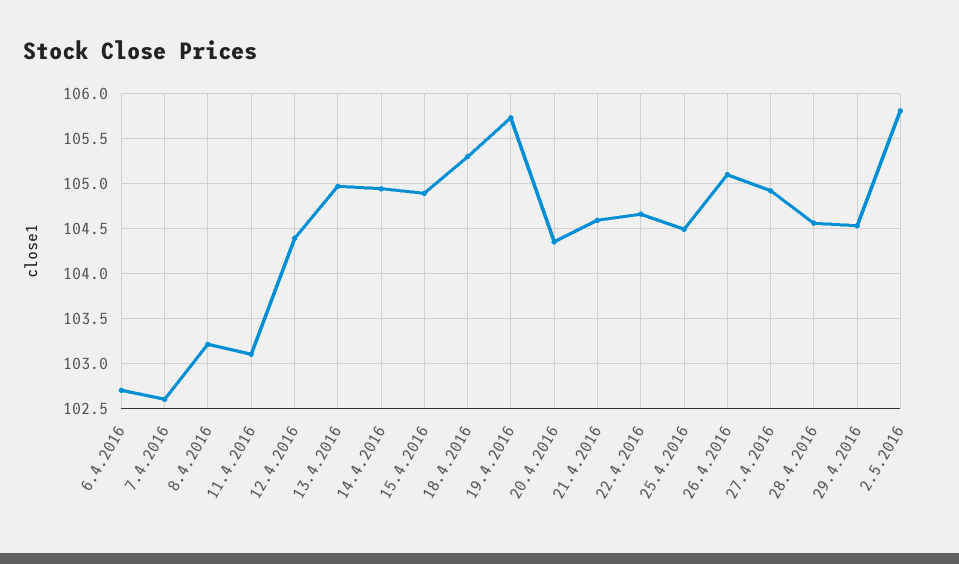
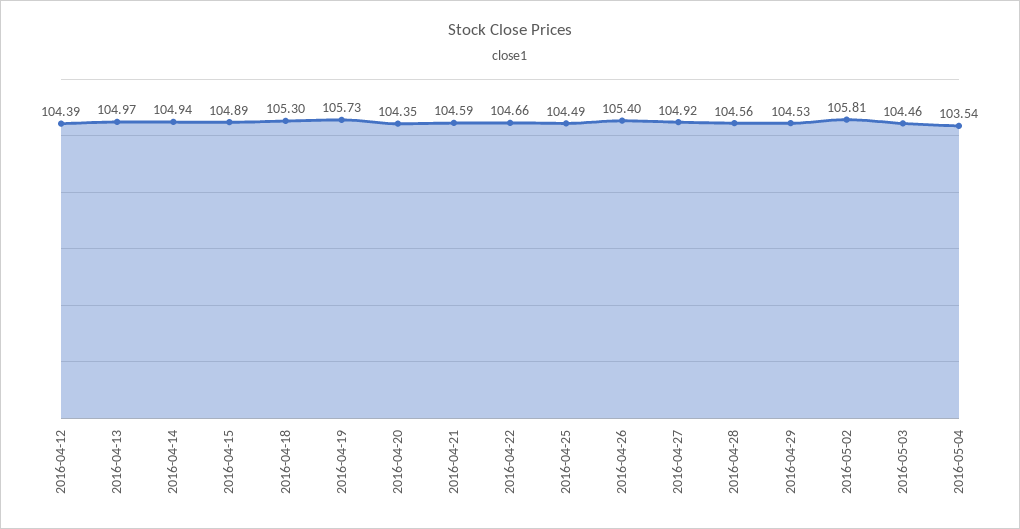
6.4.2016: 102.7 -> none
7.4.2016: 102.6 -> none
8.4.2016: 103.2 -> none
11.4.2016: 103.1 -> none
26.4.2016: 105.1 -> 105.4
2016-05-03: none -> 104.46
2016-05-04: none -> 103.54

